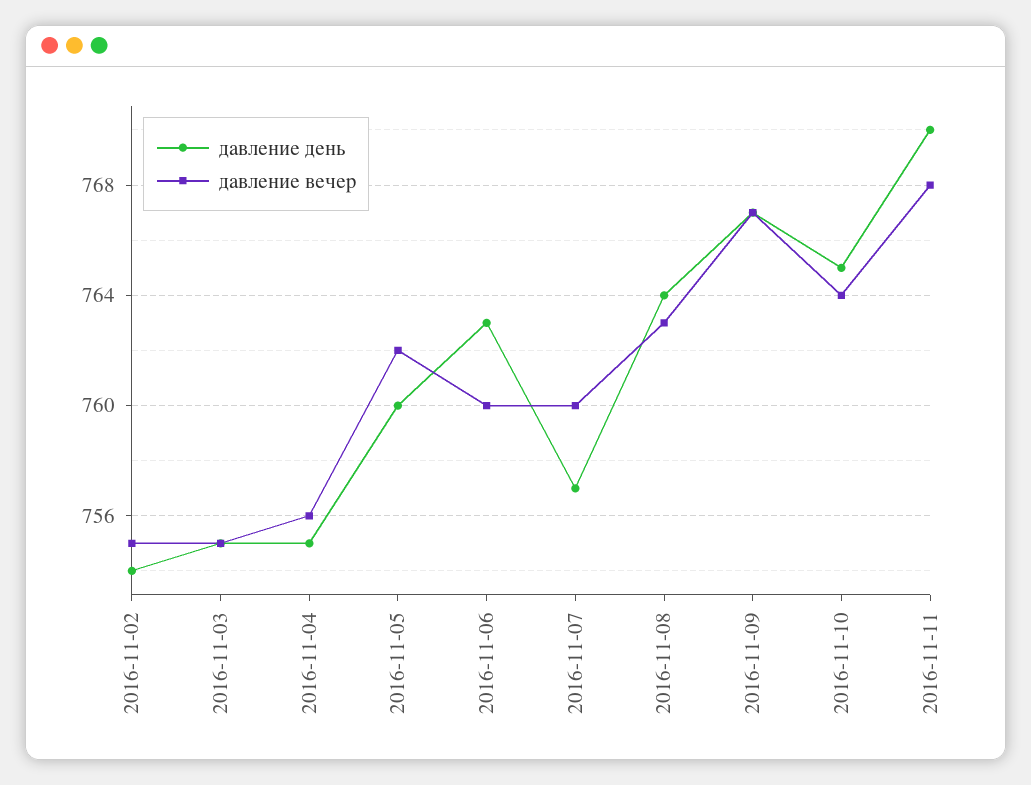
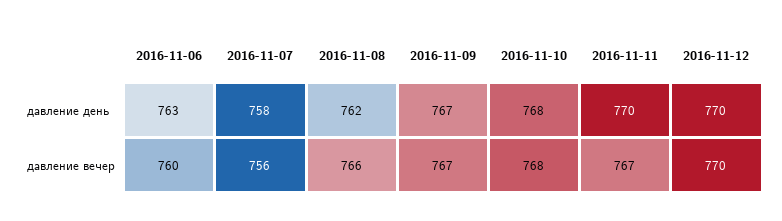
давление день, 2016-11-02: 754 -> none
давление вечер, 2016-11-02: 755 -> none
давление день, 2016-11-03: 755 -> none
давление вечер, 2016-11-03: 755 -> none
давление день, 2016-11-04: 755 -> none
давление вечер, 2016-11-04: 756 -> none
давление день, 2016-11-05: 760 -> none
давление вечер, 2016-11-05: 762 -> none
давление день, 2016-11-07: 757 -> 758
давление вечер, 2016-11-07: 760 -> 756
давление день, 2016-11-08: 764 -> 762
давление вечер, 2016-11-08: 763 -> 766
давление день, 2016-11-10: 765 -> 768
давление вечер, 2016-11-10: 764 -> 768
давление вечер, 2016-11-11: 768 -> 767
давление день, 2016-11-12: none -> 770
давление вечер, 2016-11-12: none -> 770

